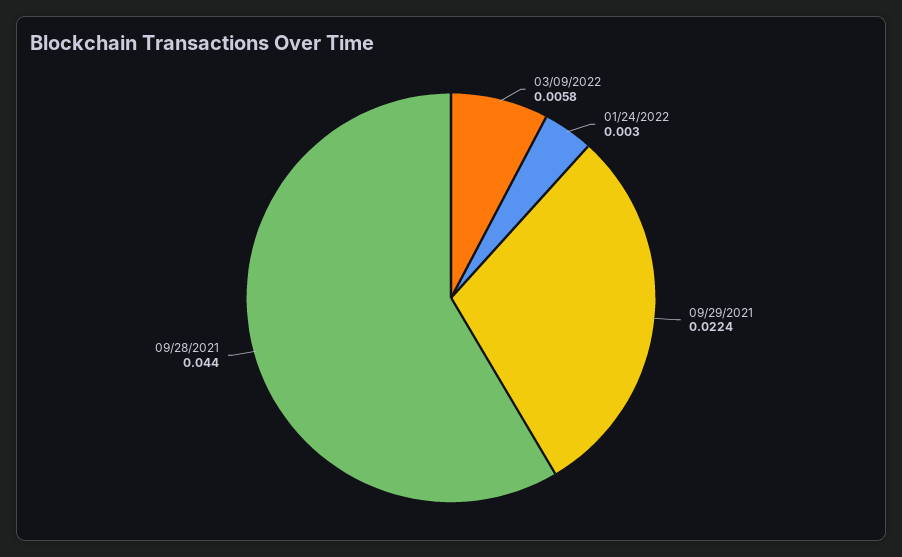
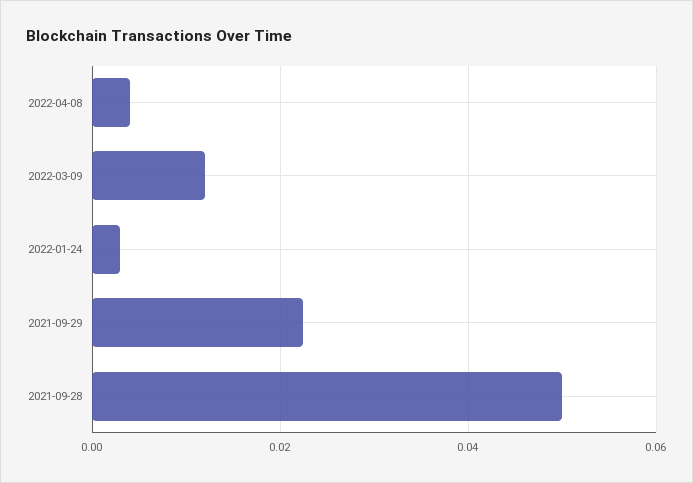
03/09/2022: 0.0058 -> 0.012
09/28/2021: 0.044 -> 0.05
2022-04-08: none -> 0.004

